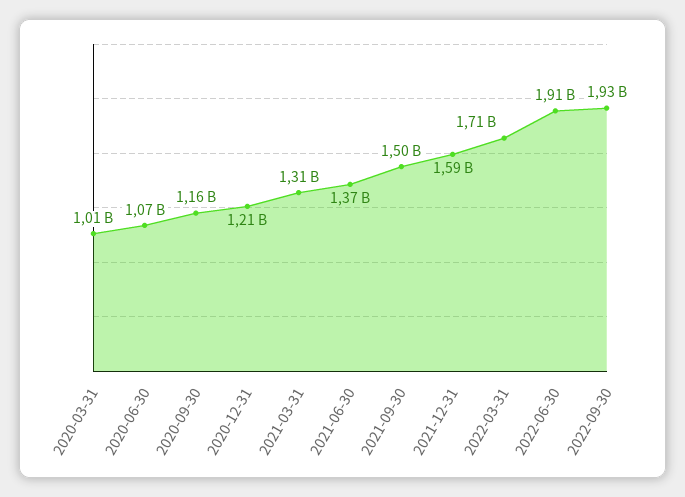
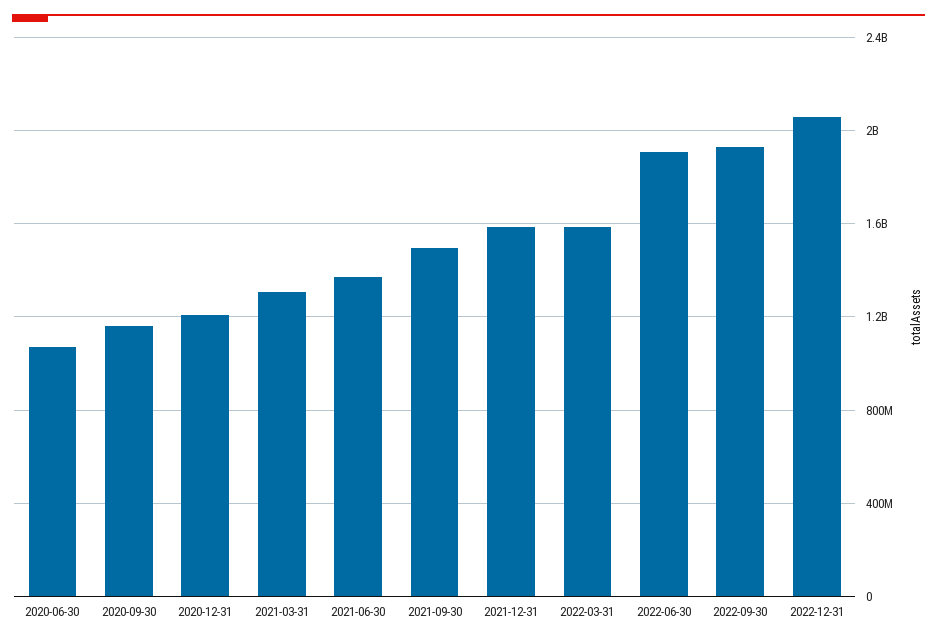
2020-03-31: 1010000000 -> none
2022-03-31: 1710000000 -> 1600000000
2022-12-31: none -> 2050000000

